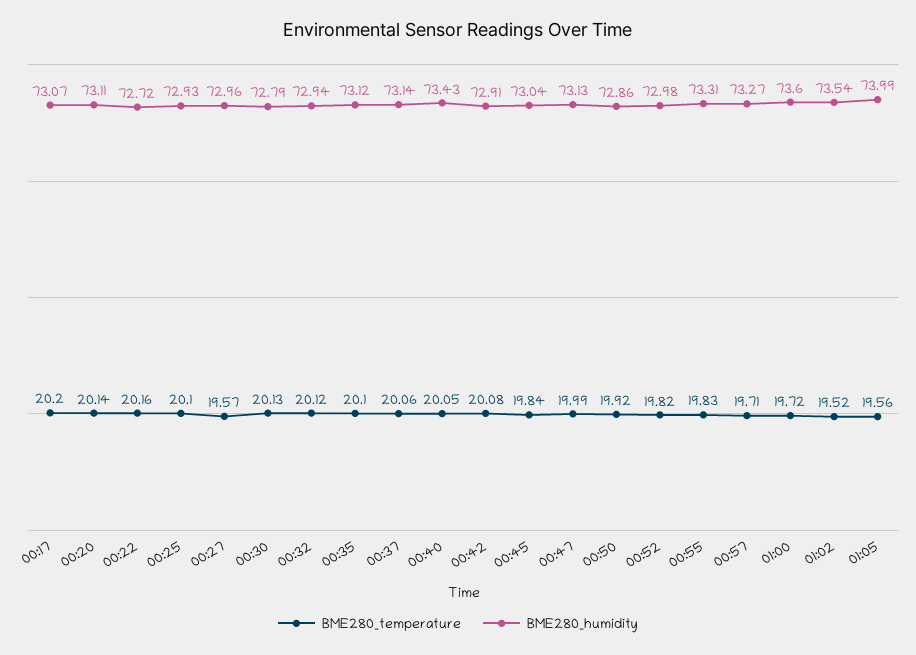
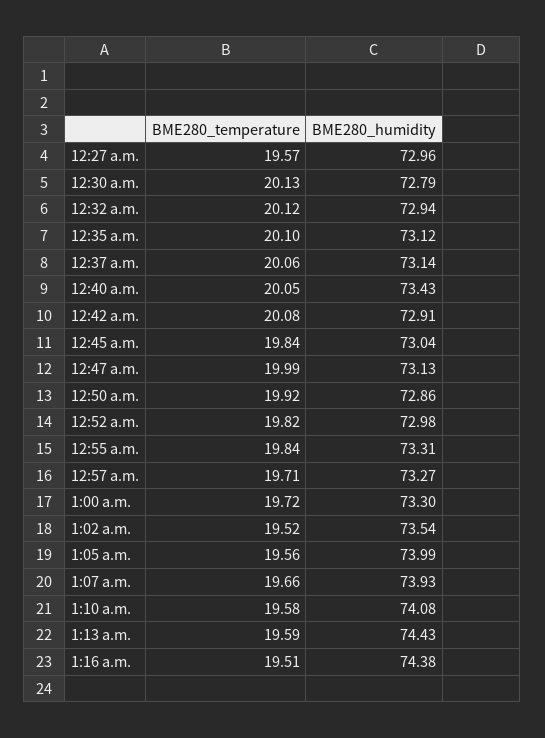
BME280_temperature, 00:17: 20.2 -> none
BME280_humidity, 00:17: 73.07 -> none
BME280_temperature, 00:20: 20.14 -> none
BME280_humidity, 00:20: 73.11 -> none
BME280_temperature, 00:22: 20.16 -> none
BME280_humidity, 00:22: 72.72 -> none
BME280_temperature, 00:25: 20.1 -> none
BME280_humidity, 00:25: 72.93 -> none
BME280_temperature, 00:55: 19.83 -> 19.84
BME280_humidity, 01:00: 73.6 -> 73.3
BME280_temperature, 1:07 a.m.: none -> 19.66
BME280_humidity, 1:07 a.m.: none -> 73.93
BME280_temperature, 1:10 a.m.: none -> 19.58
BME280_humidity, 1:10 a.m.: none -> 74.08
BME280_temperature, 1:13 a.m.: none -> 19.59
BME280_humidity, 1:13 a.m.: none -> 74.43
BME280_temperature, 1:16 a.m.: none -> 19.51
BME280_humidity, 1:16 a.m.: none -> 74.38

